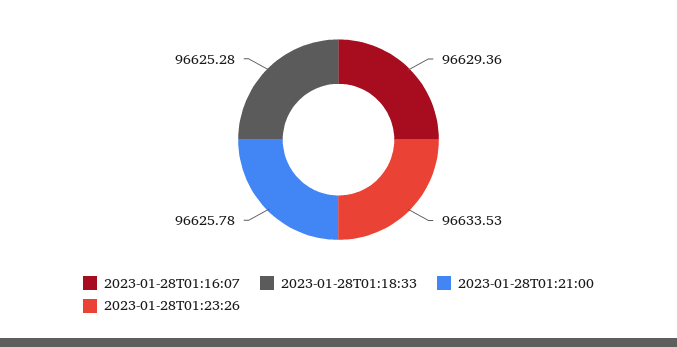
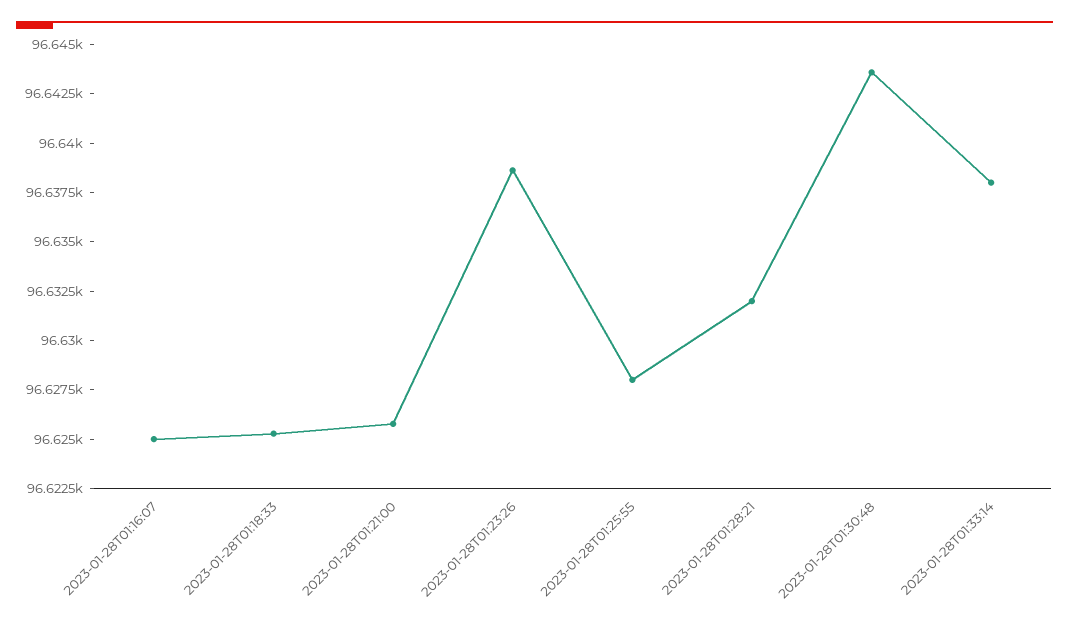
2023-01-28T01:16:07: 96629.36 -> 96625
2023-01-28T01:23:26: 96633.53 -> 96638.5
2023-01-28T01:25:55: none -> 96628
2023-01-28T01:28:21: none -> 96632
2023-01-28T01:30:48: none -> 96643.5
2023-01-28T01:33:14: none -> 96638

